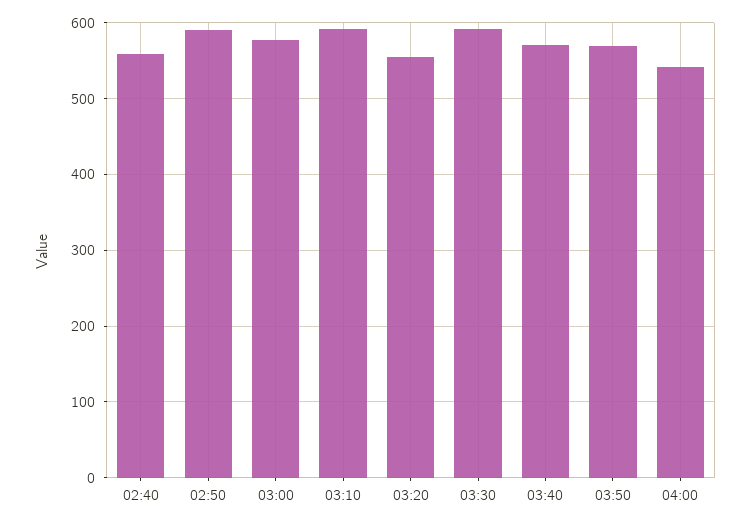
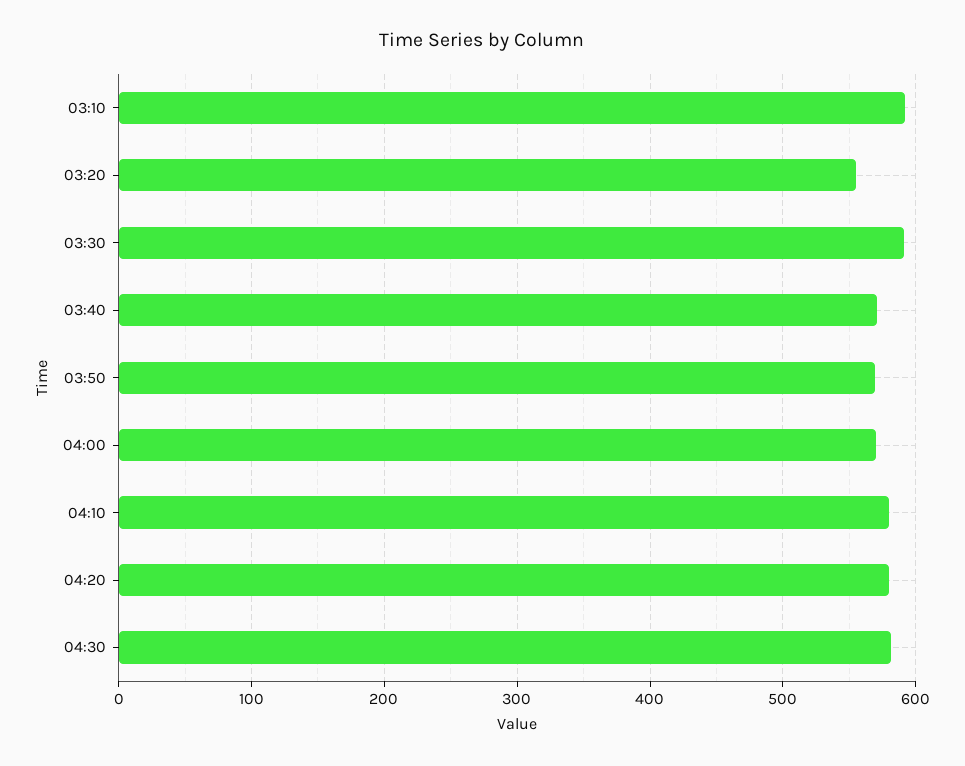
02:40: 560 -> none
02:50: 590 -> none
03:00: 580 -> none
04:00: 540 -> 570
04:10: none -> 580
04:20: none -> 580
04:30: none -> 580

